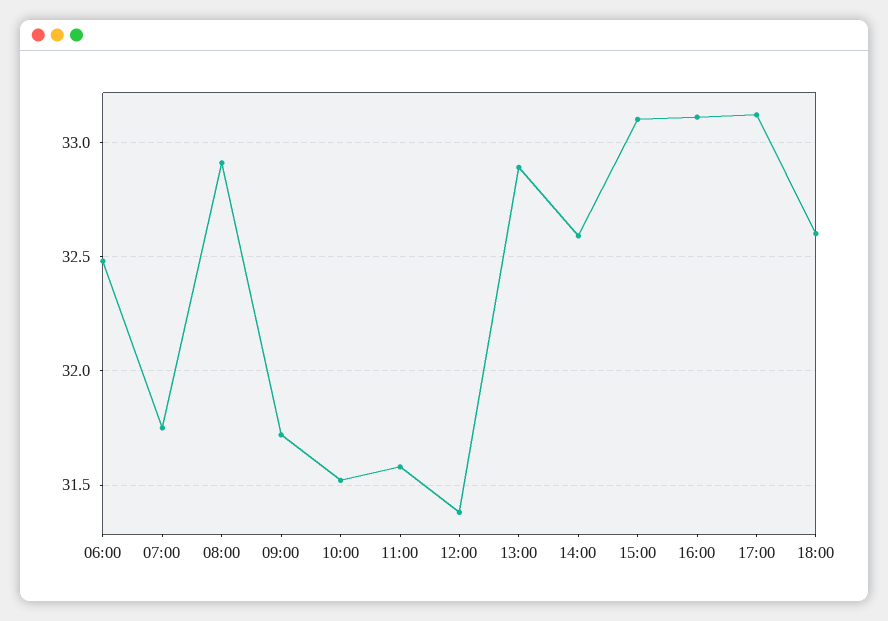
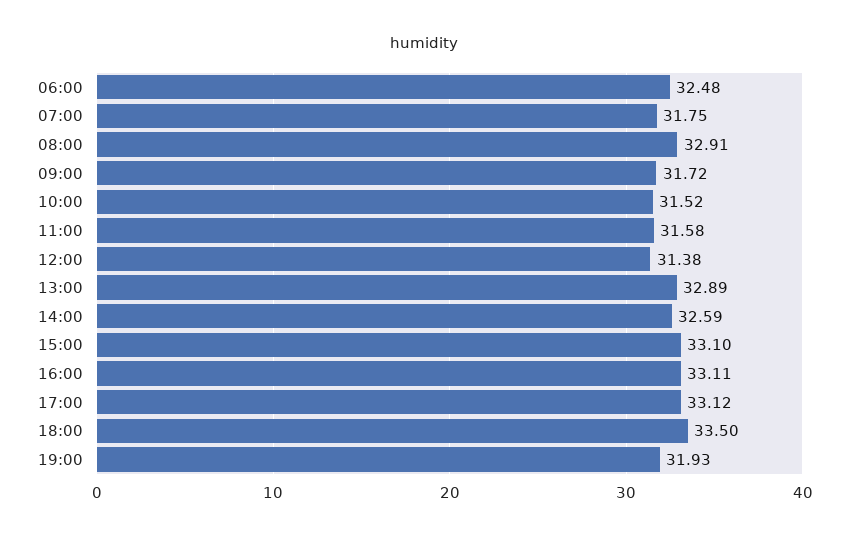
18:00: 32.6 -> 33.5
19:00: none -> 31.93

